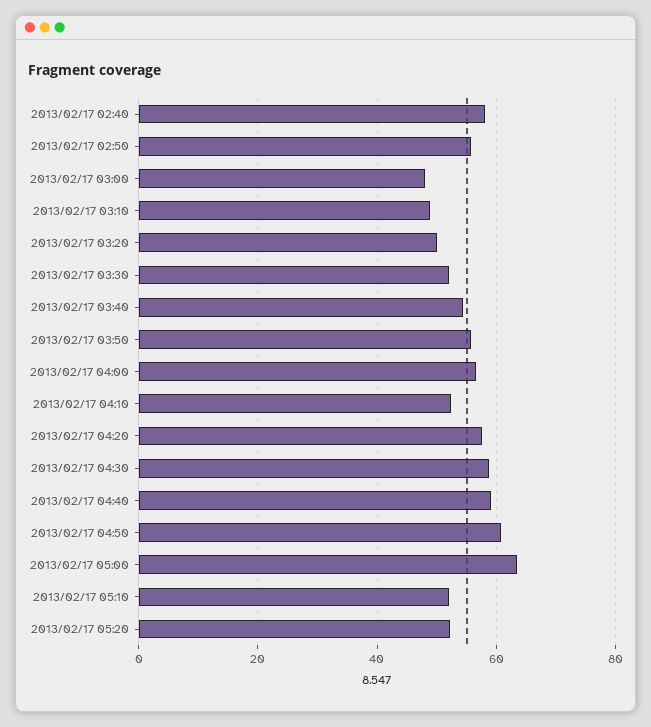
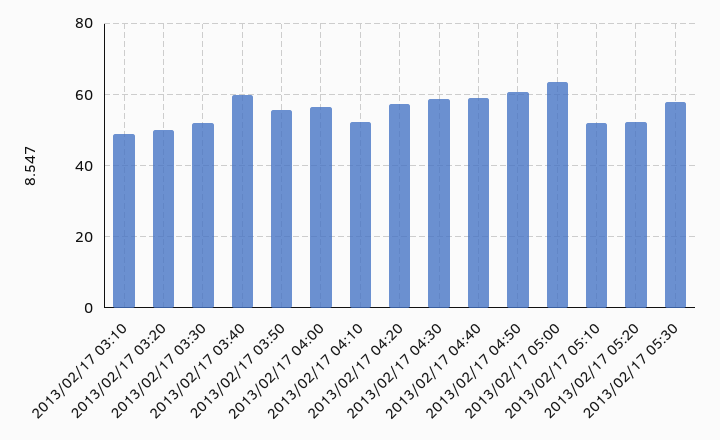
2013/02/17 02:40: 58 -> none
2013/02/17 02:50: 56 -> none
2013/02/17 03:00: 48 -> none
2013/02/17 03:40: 54 -> 60
2013/02/17 05:30: none -> 58

